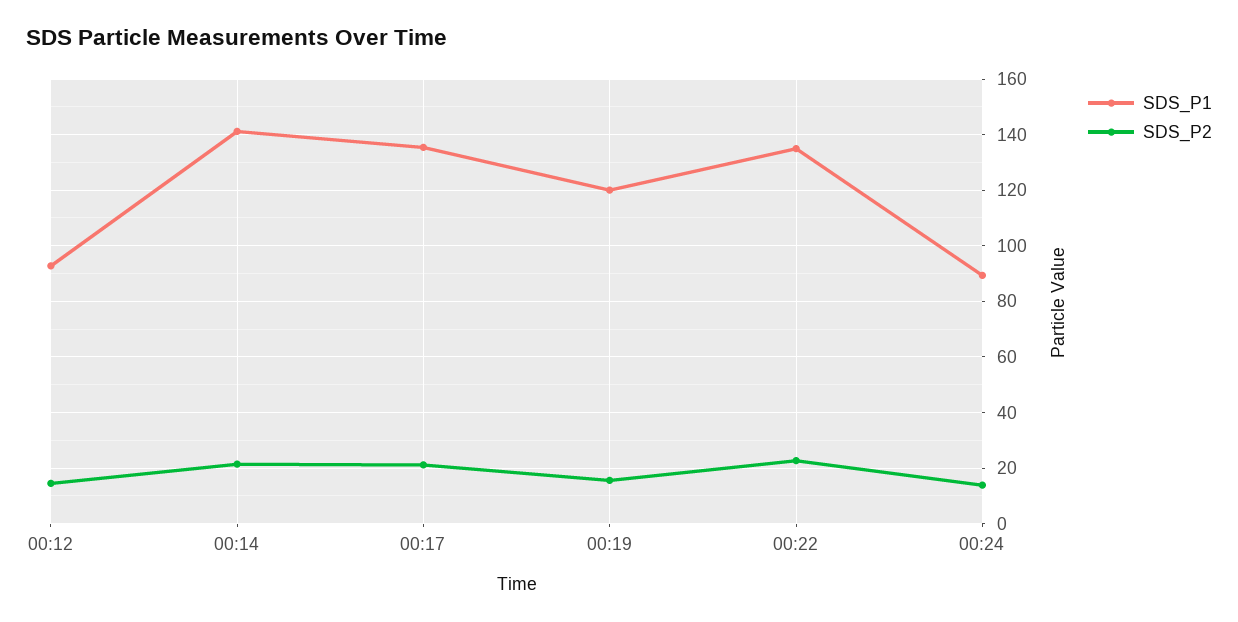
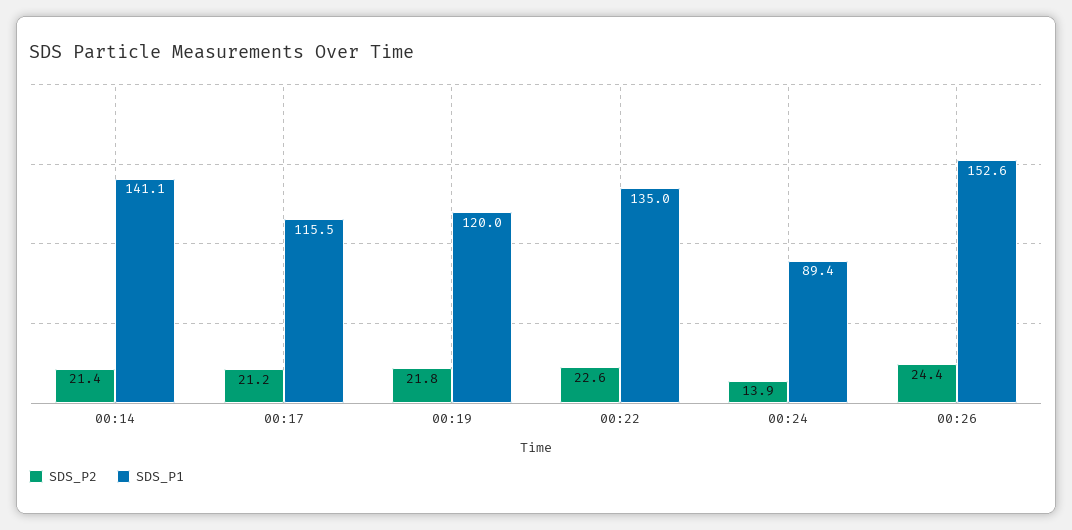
SDS_P1, 00:12: 92.5 -> none
SDS_P2, 00:12: 15 -> none
SDS_P1, 00:17: 135 -> 115.5
SDS_P2, 00:19: 15 -> 21.8
SDS_P2, 00:26: none -> 24.4
SDS_P1, 00:26: none -> 152.6

